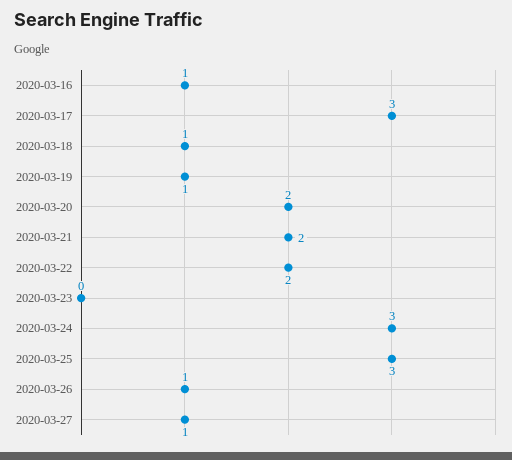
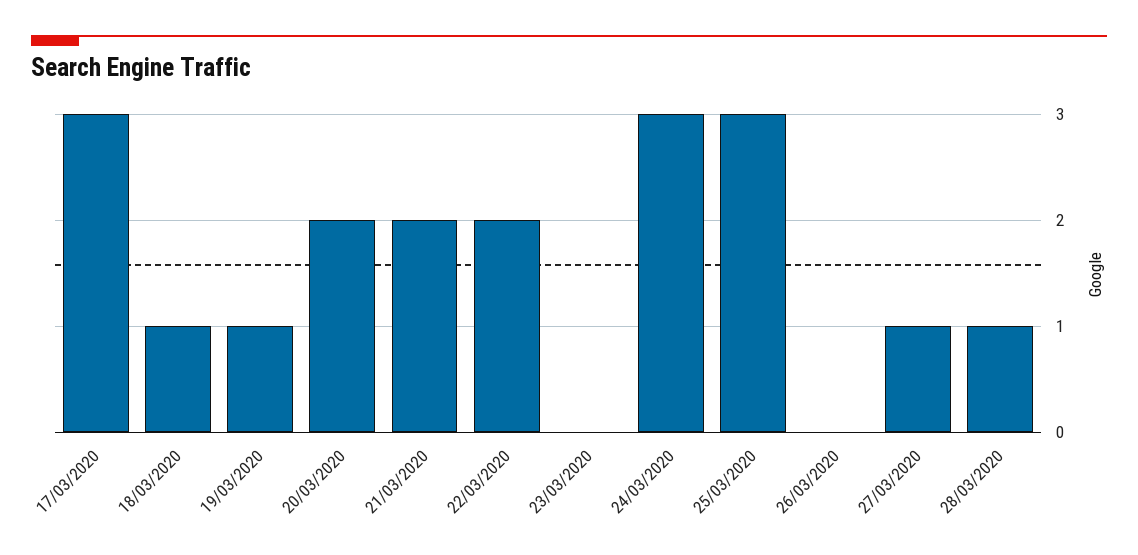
2020-03-16: 1 -> none
2020-03-26: 1 -> 0
28/03/2020: none -> 1

